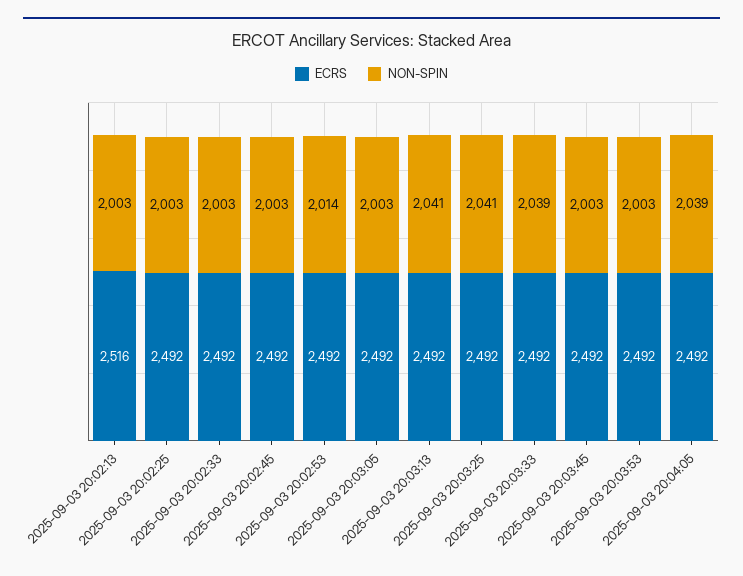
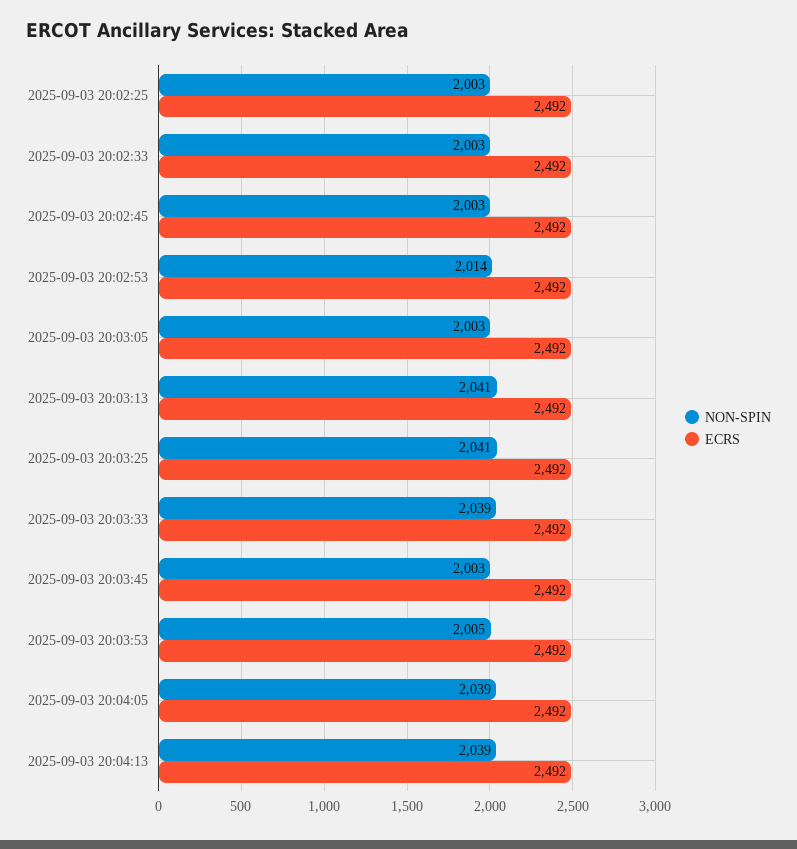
ECRS, 2025-09-03 20:02:13: 2516 -> none
NON-SPIN, 2025-09-03 20:02:13: 2003 -> none
NON-SPIN, 2025-09-03 20:03:53: 2003 -> 2005
NON-SPIN, 2025-09-03 20:04:13: none -> 2039
ECRS, 2025-09-03 20:04:13: none -> 2492

